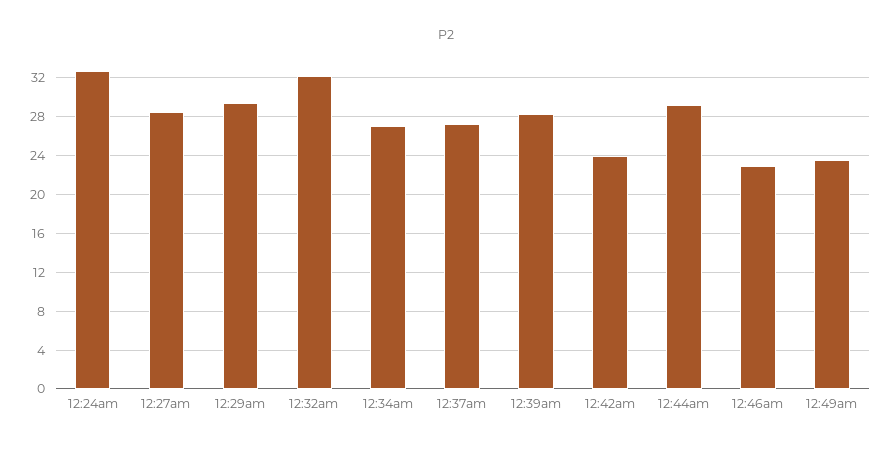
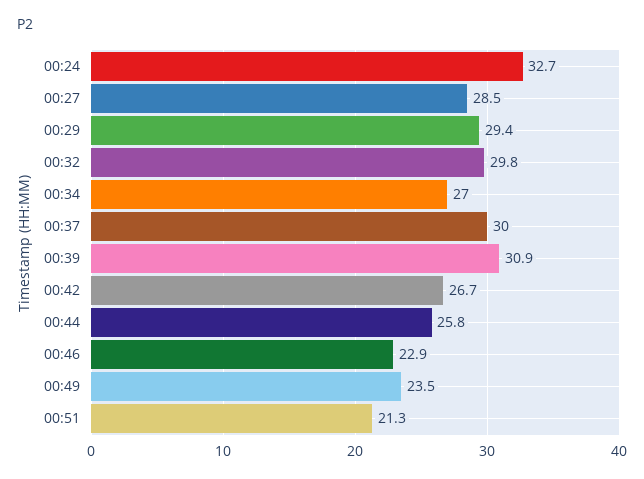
12:32am: 32 -> 29.8
12:37am: 27 -> 30
12:39am: 28 -> 30.9
12:42am: 24 -> 26.7
12:44am: 29 -> 25.8
00:51: none -> 21.3

